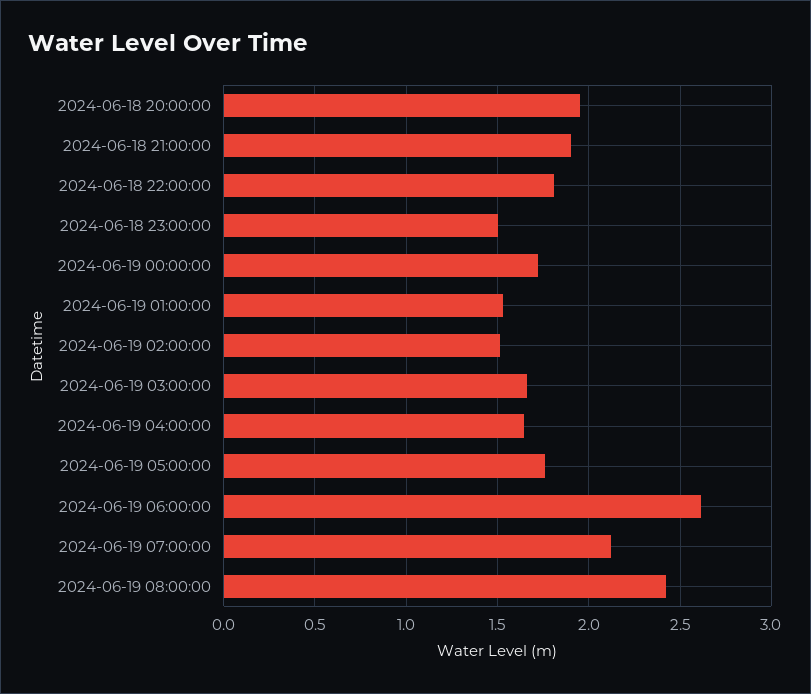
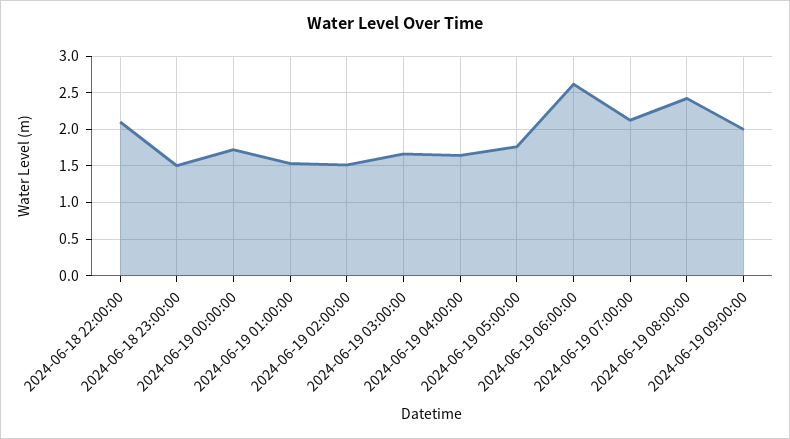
2024-06-18 20:00:00: 1.95 -> none
2024-06-18 21:00:00: 1.9 -> none
2024-06-18 22:00:00: 1.8 -> 2.1
2024-06-19 09:00:00: none -> 2

